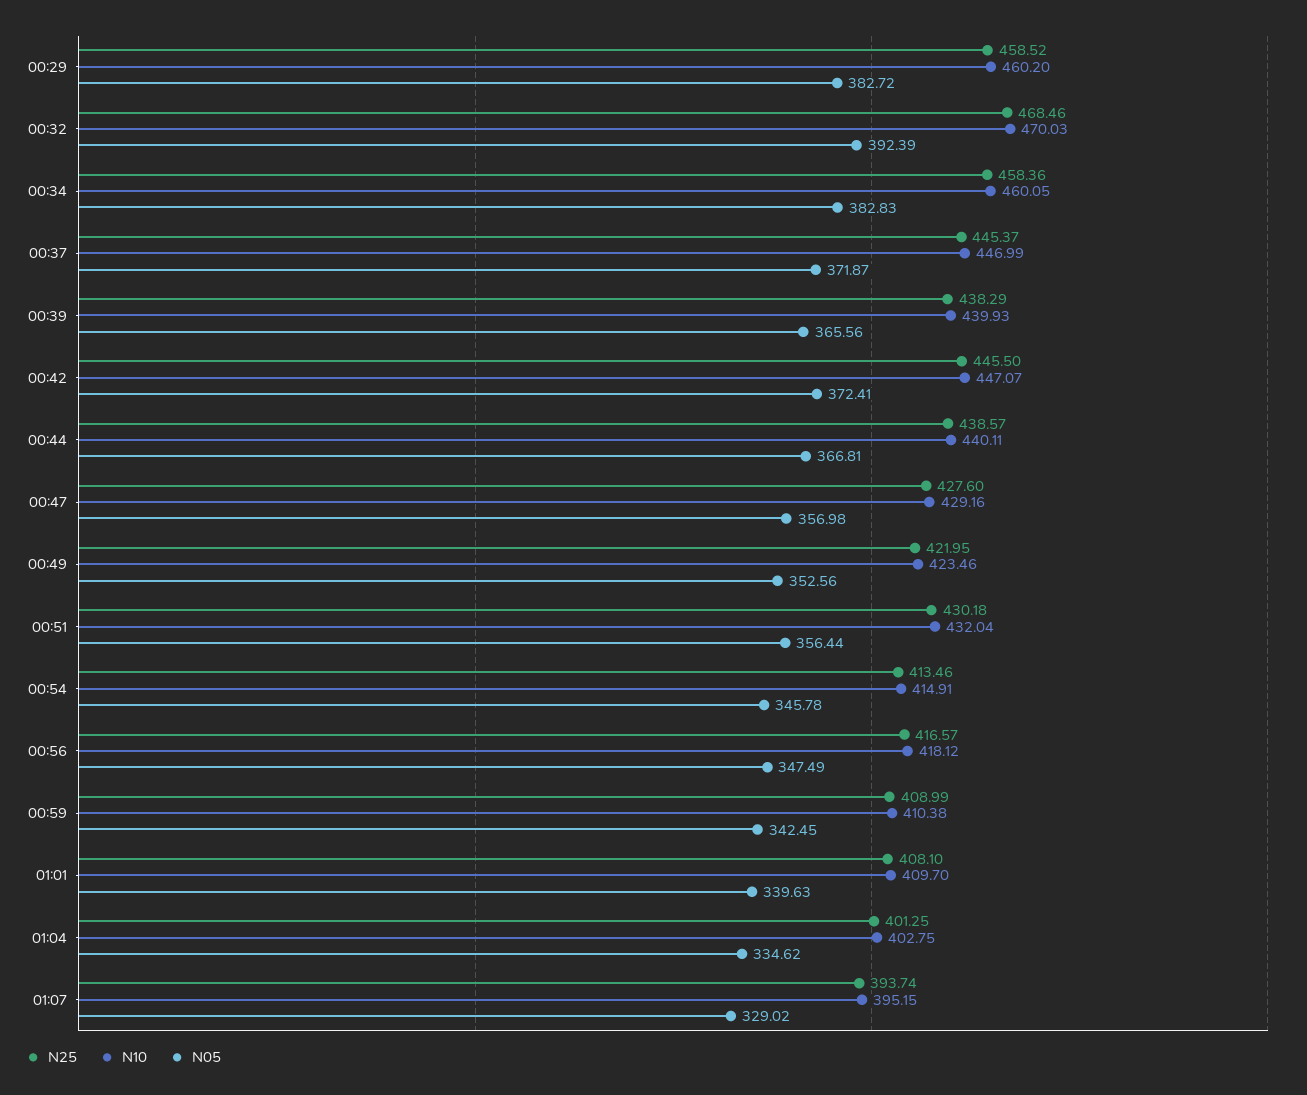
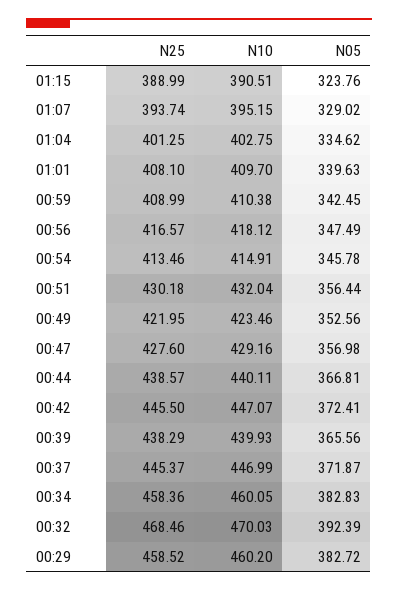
N25, 01:15: none -> 388.99
N10, 01:15: none -> 390.51
N05, 01:15: none -> 323.76

